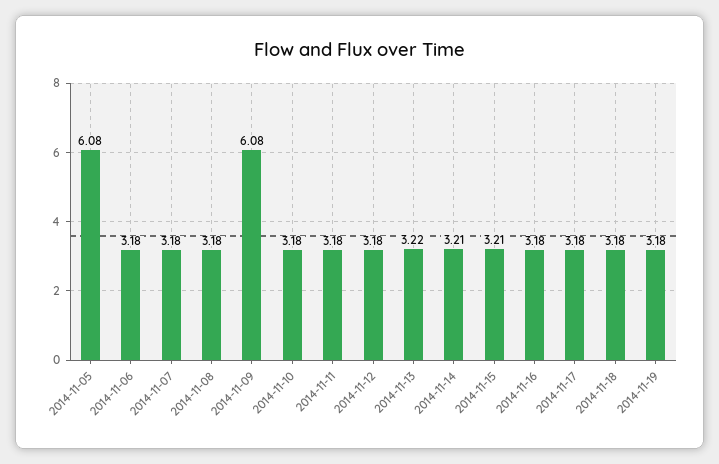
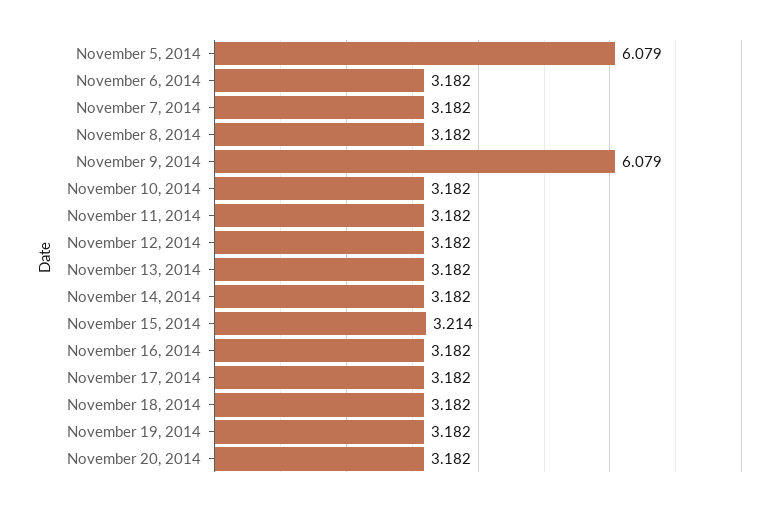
2014-11-13: 3.22 -> 3.182
2014-11-14: 3.21 -> 3.182
November 20, 2014: none -> 3.182

